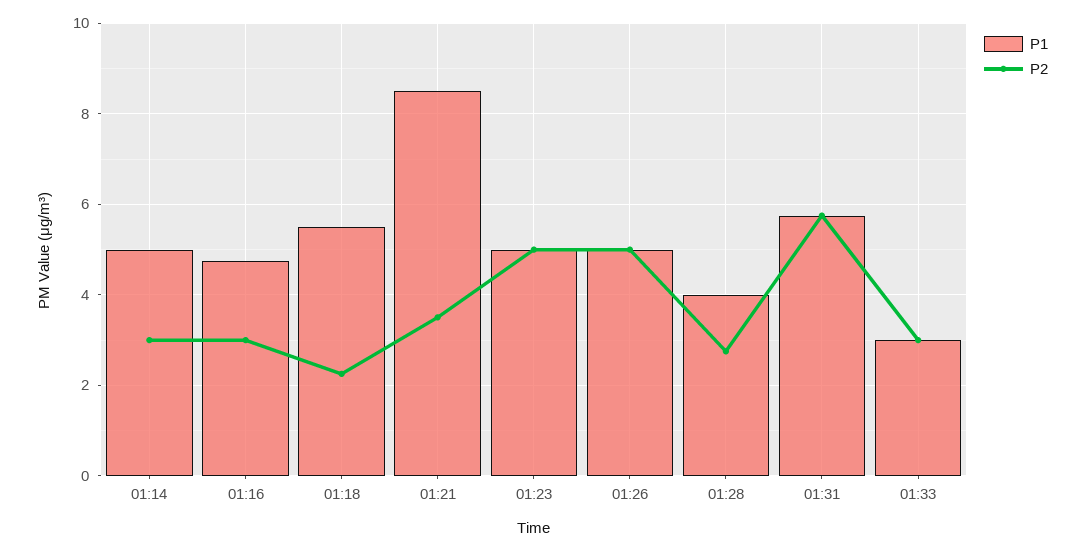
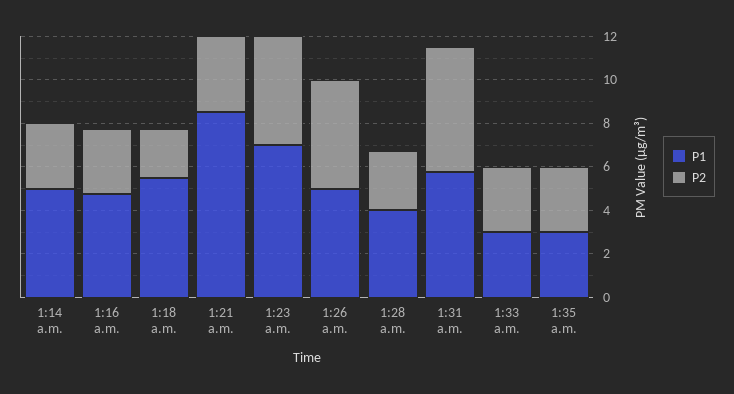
P1, 01:23: 5 -> 7
P1, 1:35 a.m.: none -> 3
P2, 1:35 a.m.: none -> 3

